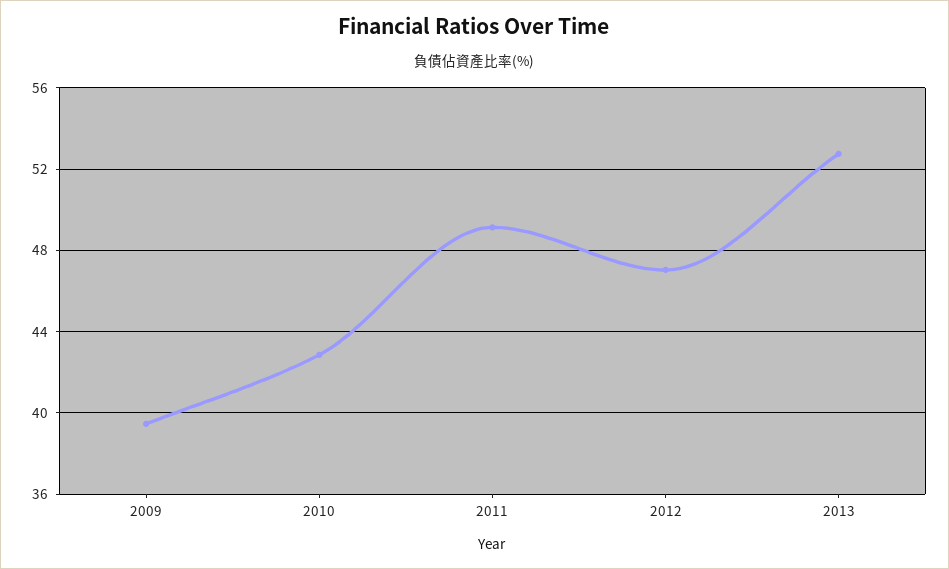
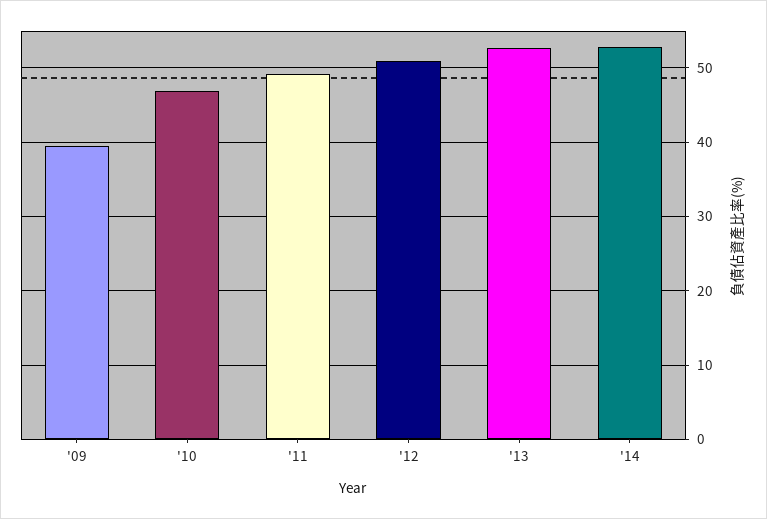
2010: 43 -> 47
2012: 47 -> 51
'14: none -> 53

